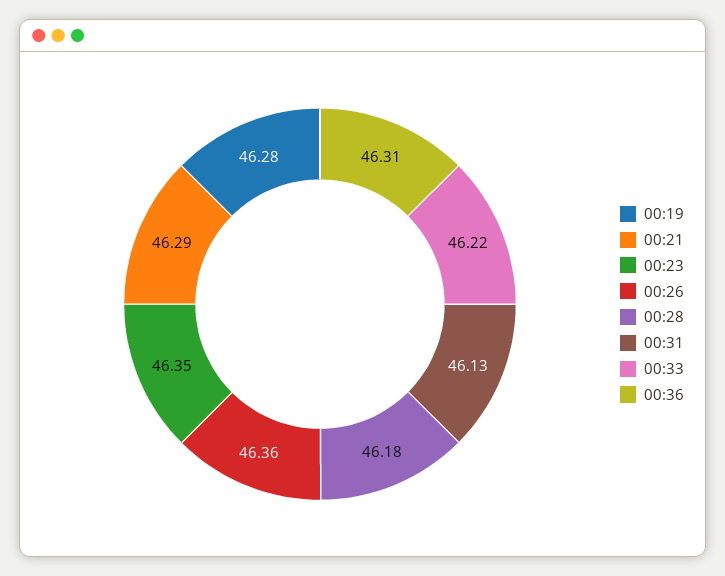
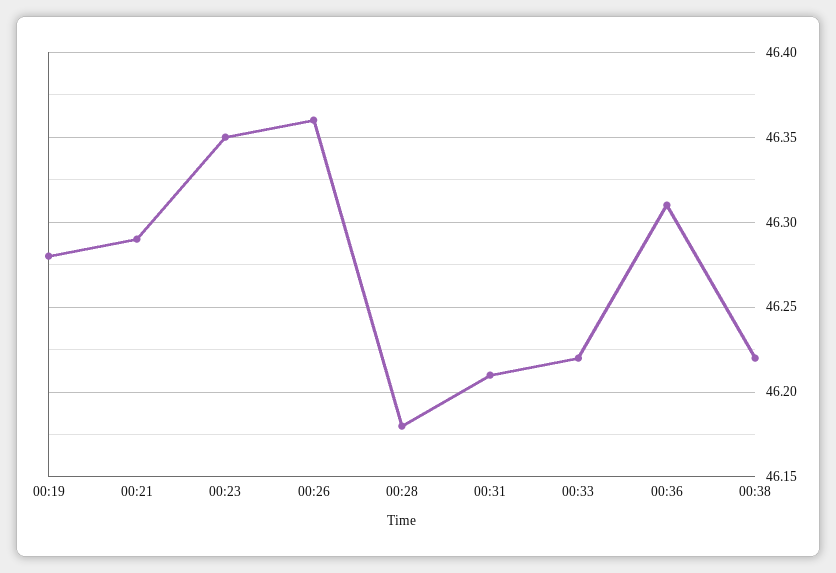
00:31: 46.13 -> 46.21
00:38: none -> 46.22

